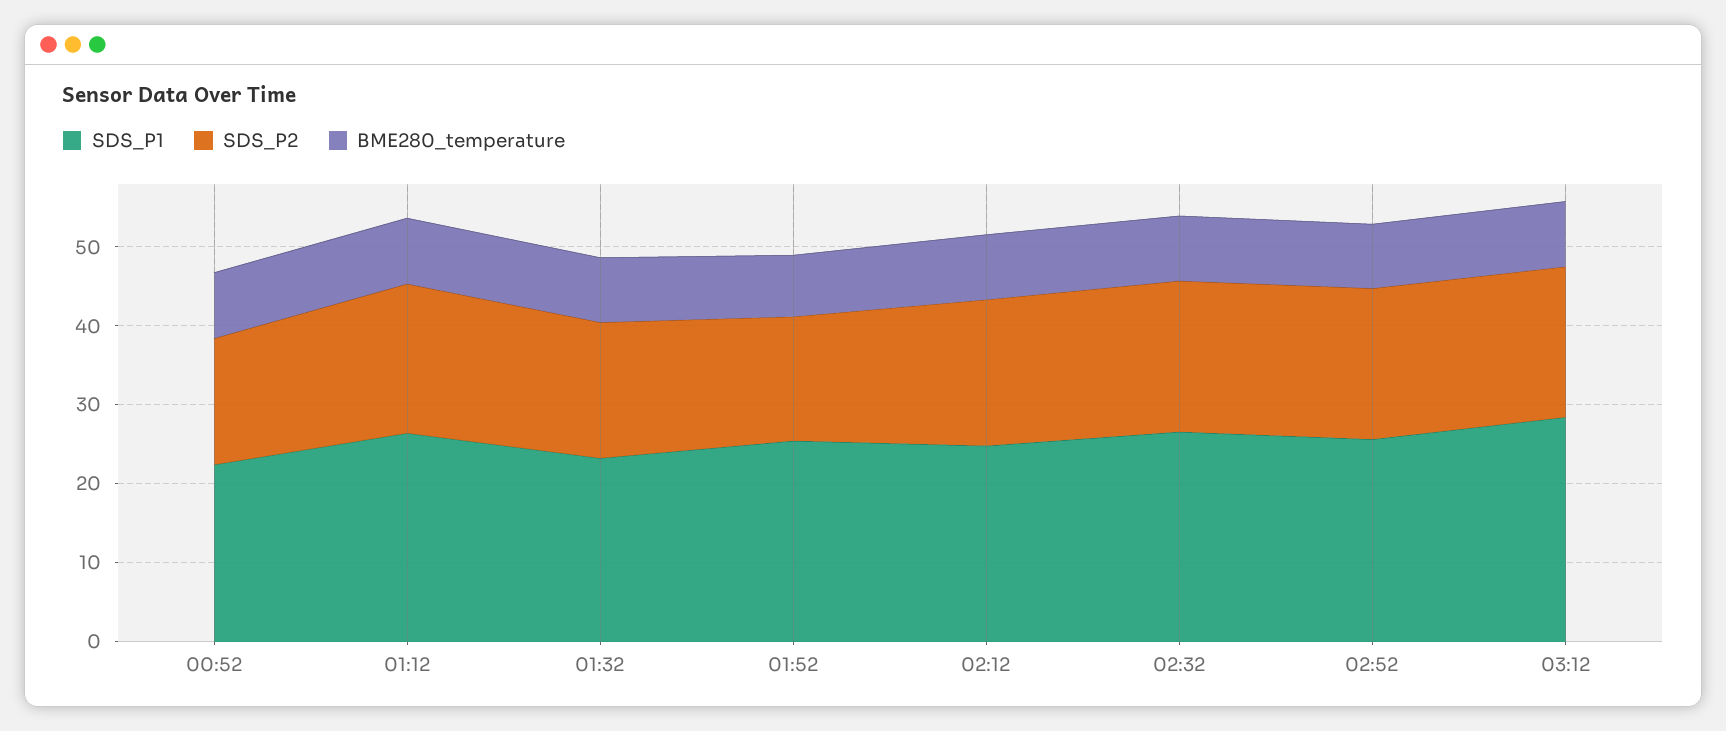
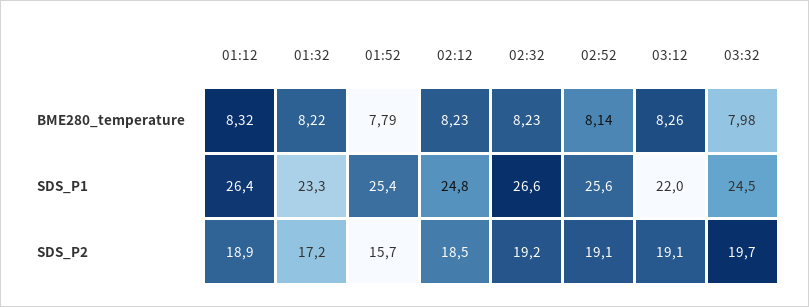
SDS_P1, 00:52: 22 -> none
SDS_P2, 00:52: 16 -> none
BME280_temperature, 00:52: 8 -> none
SDS_P1, 03:12: 28 -> 22
BME280_temperature, 03:32: none -> 7.98
SDS_P1, 03:32: none -> 24.5
SDS_P2, 03:32: none -> 19.7

